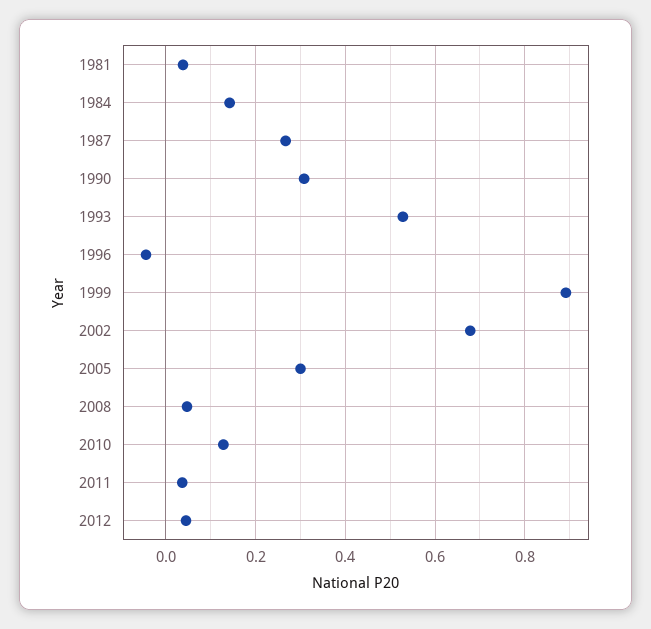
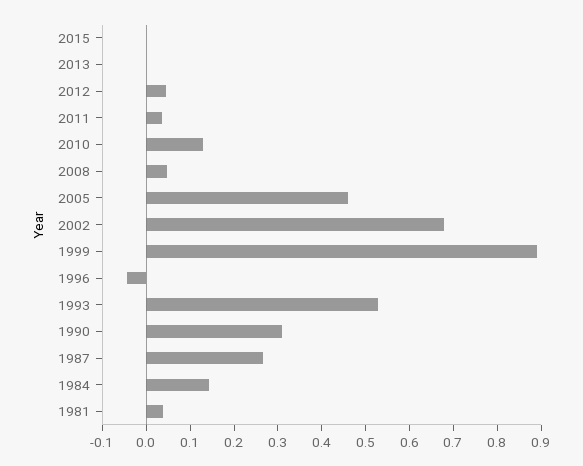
2005: 0.3 -> 0.46
2015: none -> 0
2013: none -> 0

